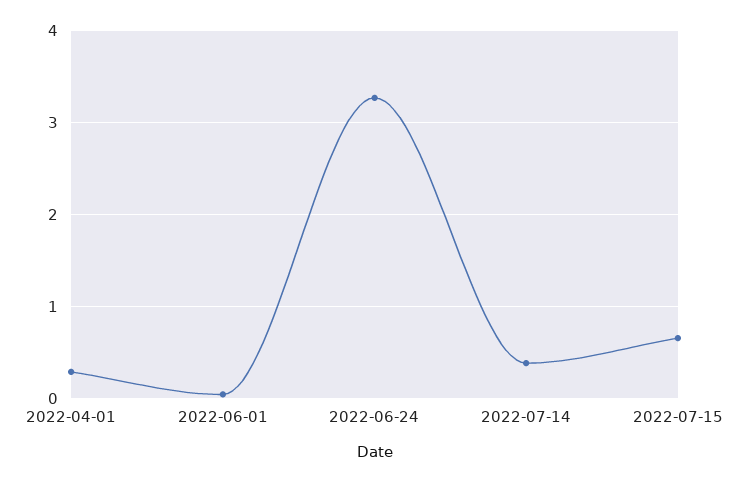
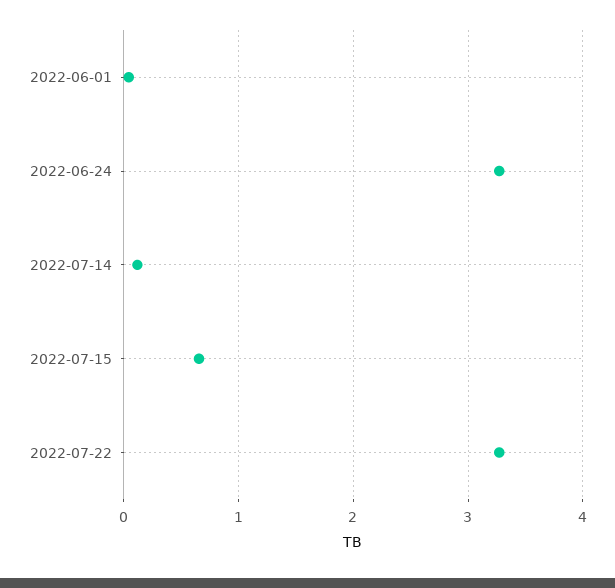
2022-04-01: 0.3 -> none
2022-07-14: 0.4 -> 0.1
2022-07-22: none -> 3.3

